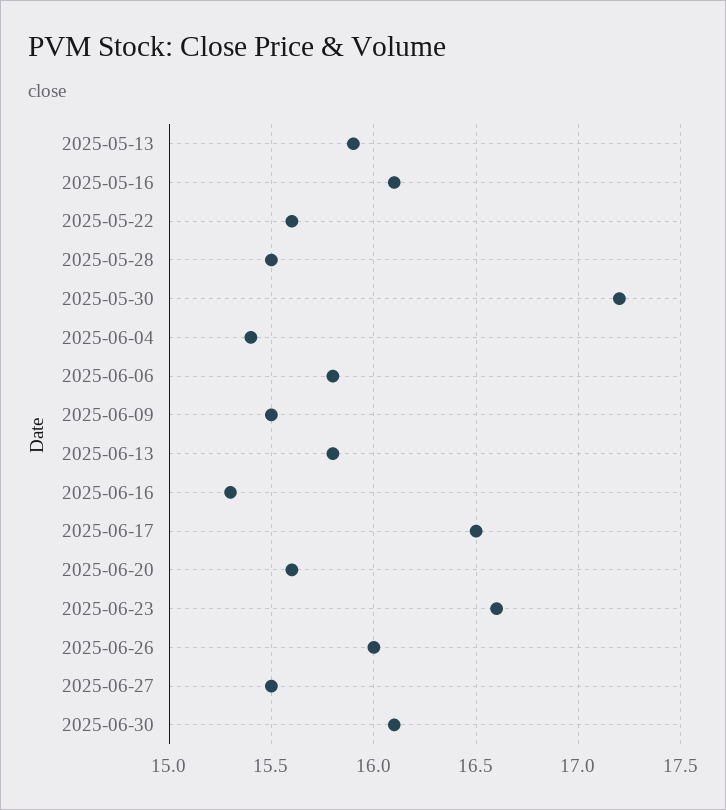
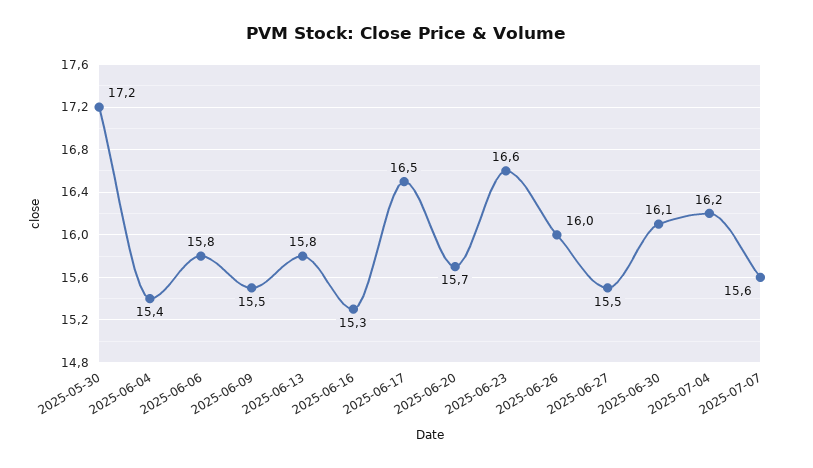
2025-05-13: 15.9 -> none
2025-05-16: 16.1 -> none
2025-05-22: 15.6 -> none
2025-05-28: 15.5 -> none
2025-06-20: 15.6 -> 15.7
2025-07-04: none -> 16.2
2025-07-07: none -> 15.6

